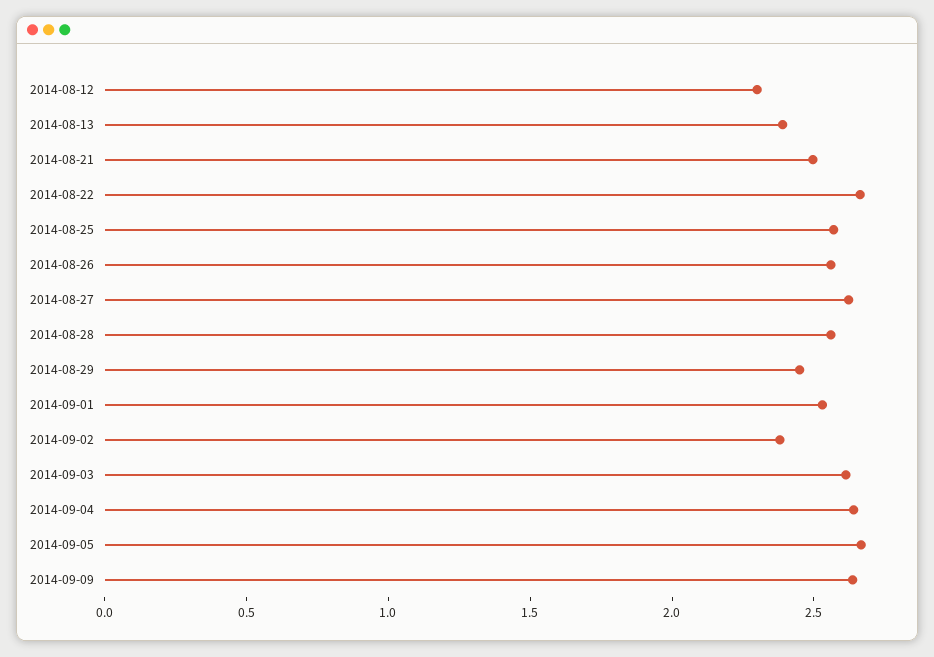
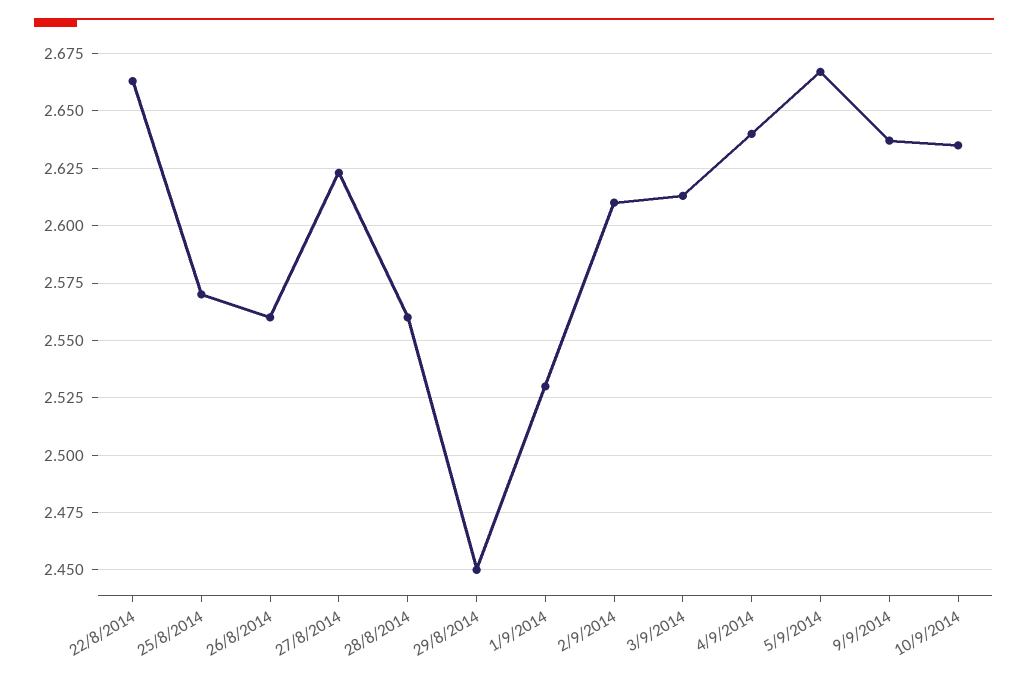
2014-08-12: 2.3 -> none
2014-08-13: 2.4 -> none
2014-08-21: 2.5 -> none
2014-09-02: 2.4 -> 2.61
10/9/2014: none -> 2.635

